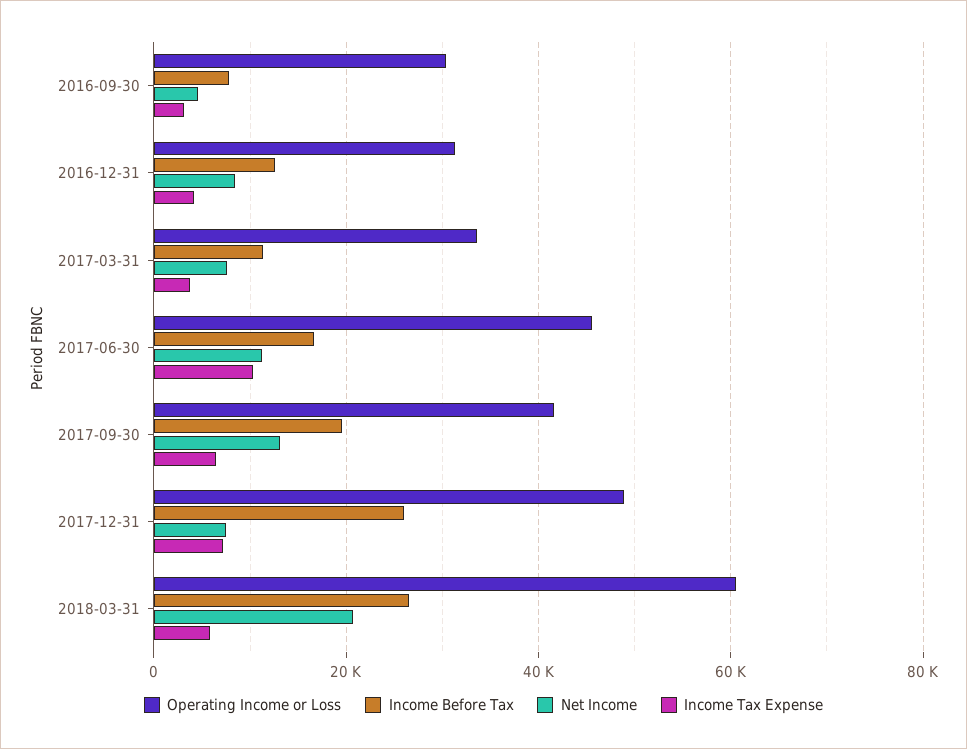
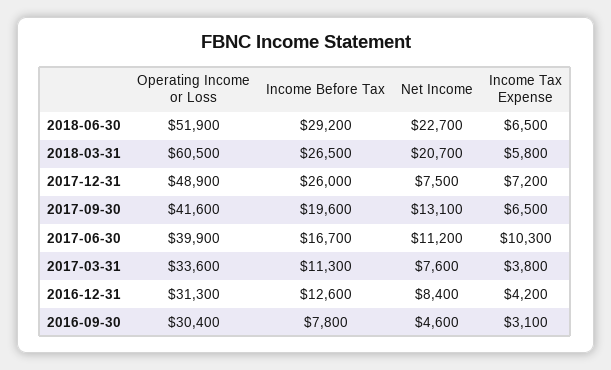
Operating Income or Loss, 2017-06-30: 46000 -> 39900
Operating Income or Loss, 2018-06-30: none -> 51900
Income Before Tax, 2018-06-30: none -> 29200
Net Income, 2018-06-30: none -> 22700
Income Tax Expense, 2018-06-30: none -> 6500

